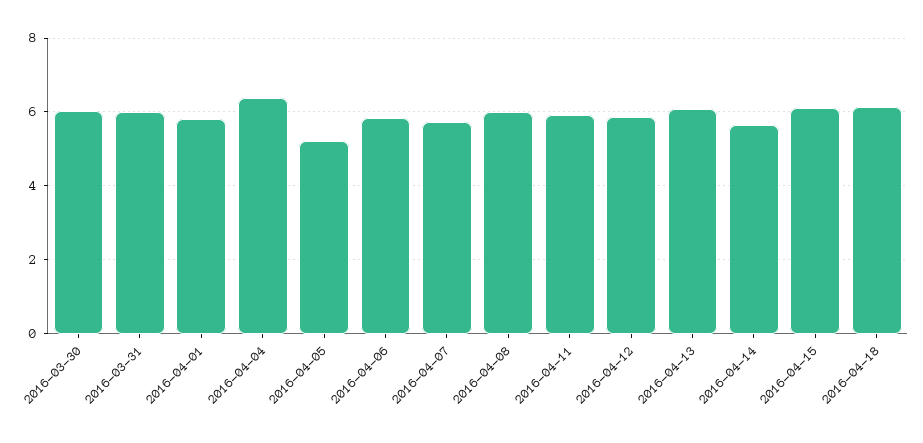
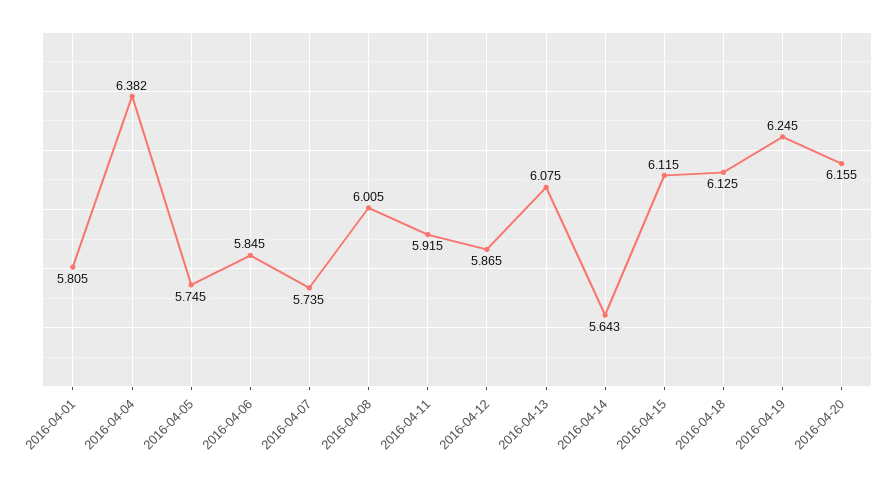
2016-03-30: 6 -> none
2016-03-31: 6 -> none
2016-04-05: 5.2 -> 5.745
2016-04-19: none -> 6.245
2016-04-20: none -> 6.155

